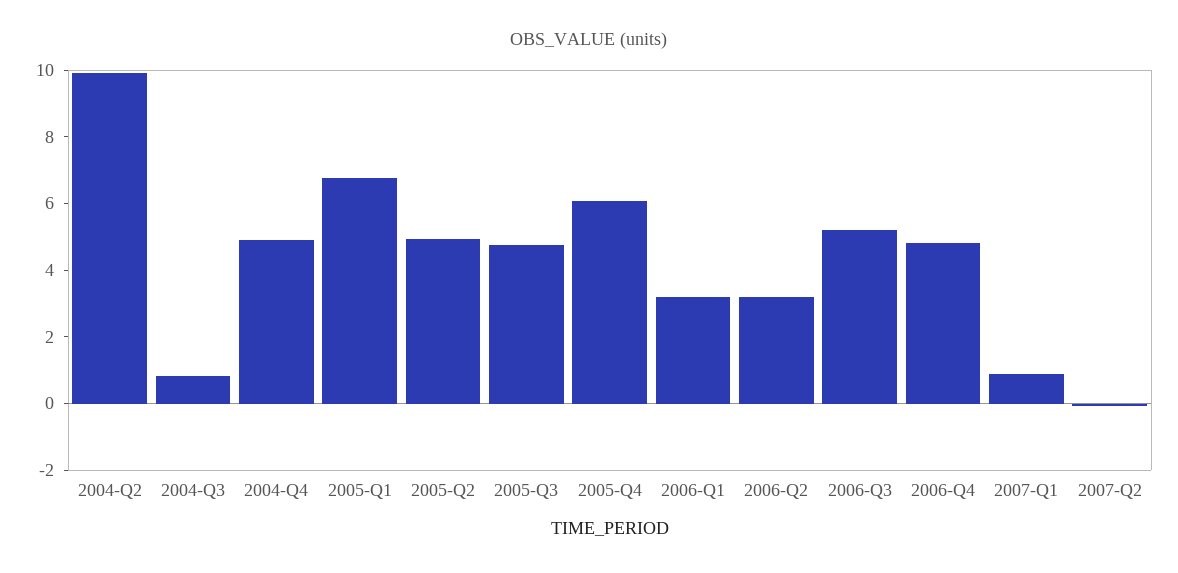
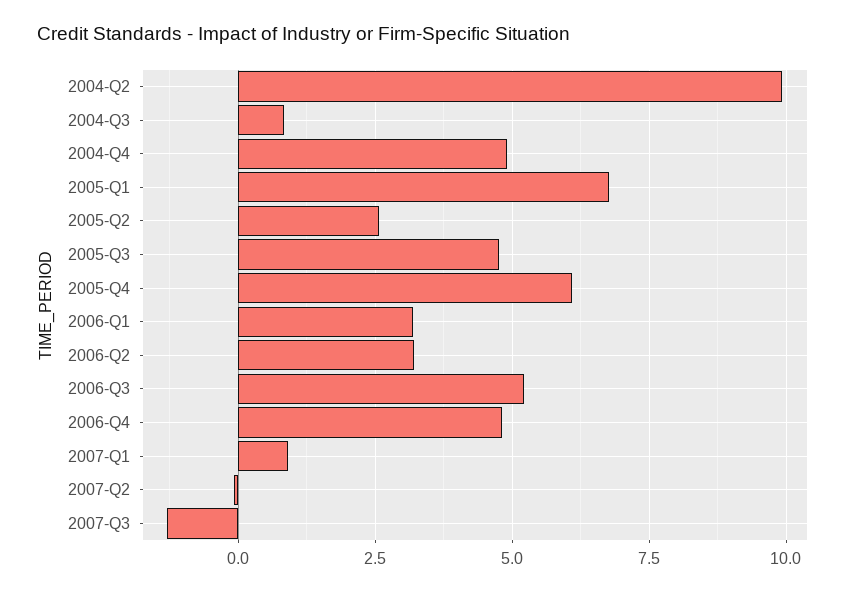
2005-Q2: 5 -> 2.5
2007-Q3: none -> -1.25

